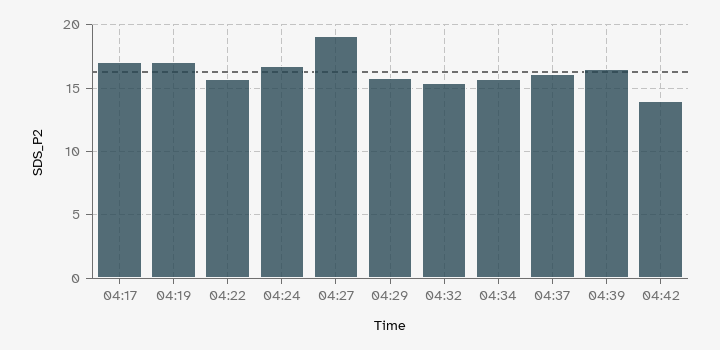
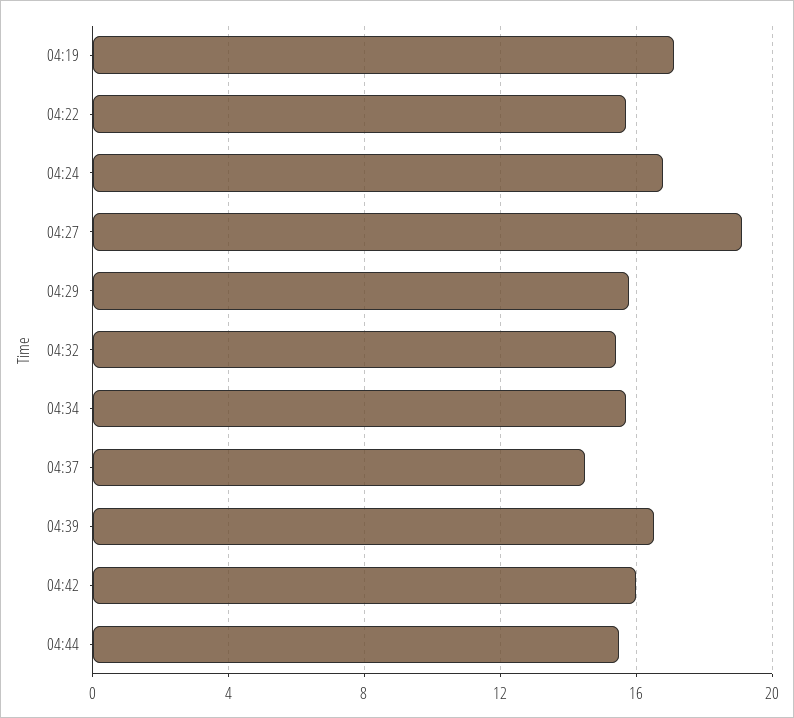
04:17: 17 -> none
04:37: 16 -> 14.5
04:42: 14 -> 16
04:44: none -> 15.5

